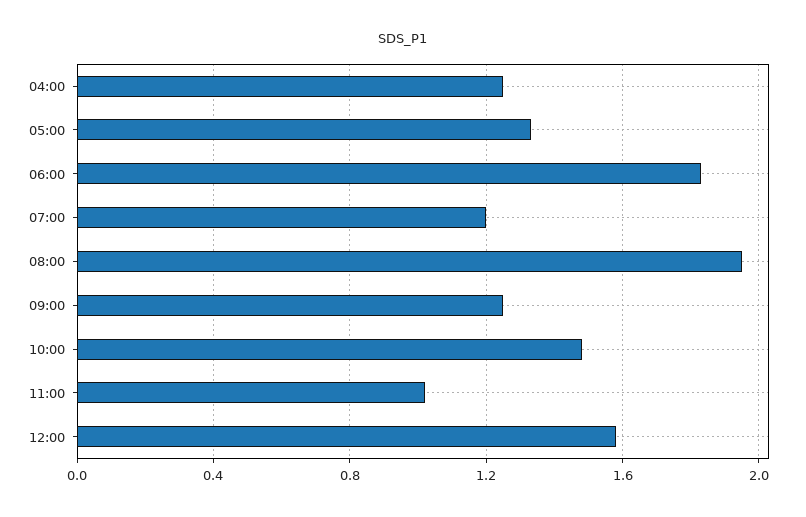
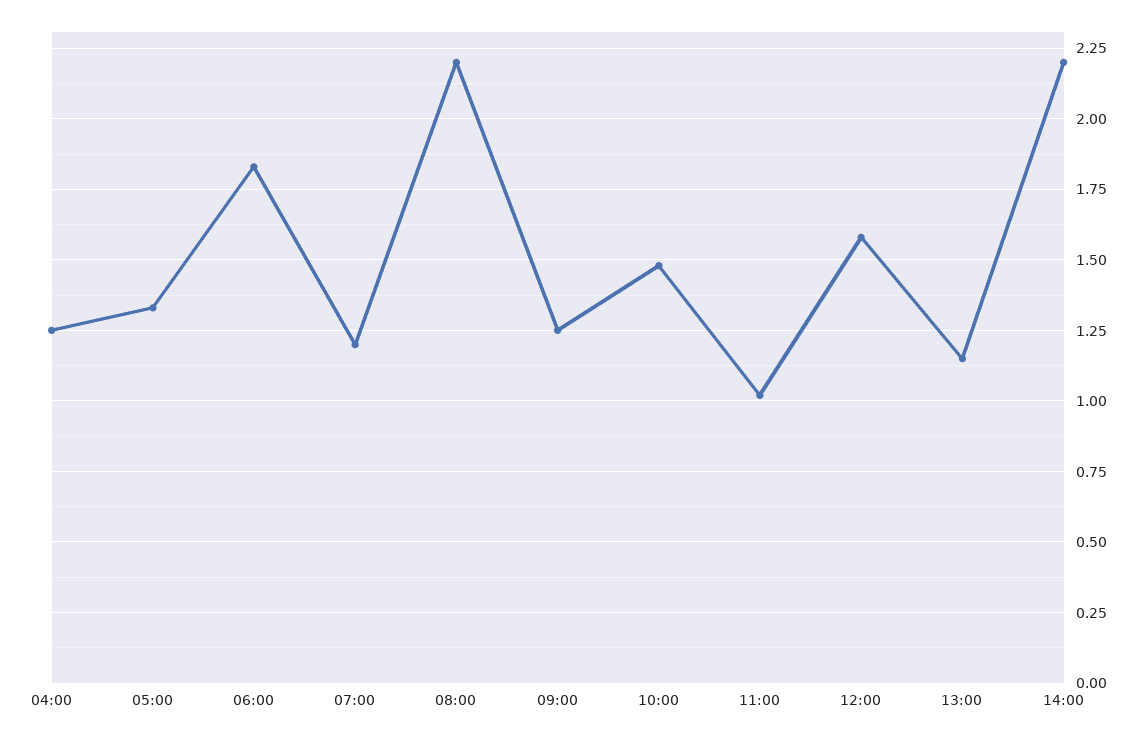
08:00: 1.95 -> 2.2
13:00: none -> 1.15
14:00: none -> 2.2

